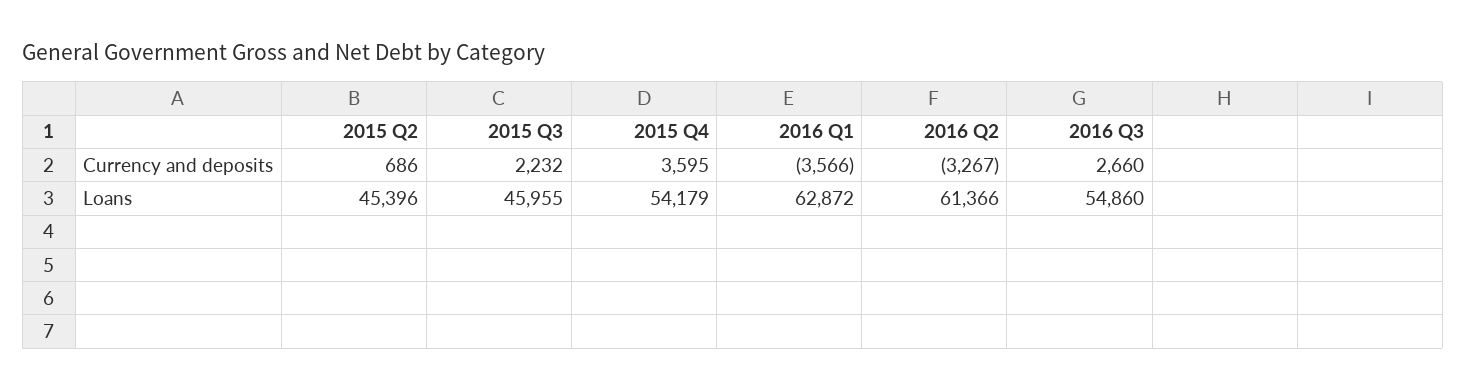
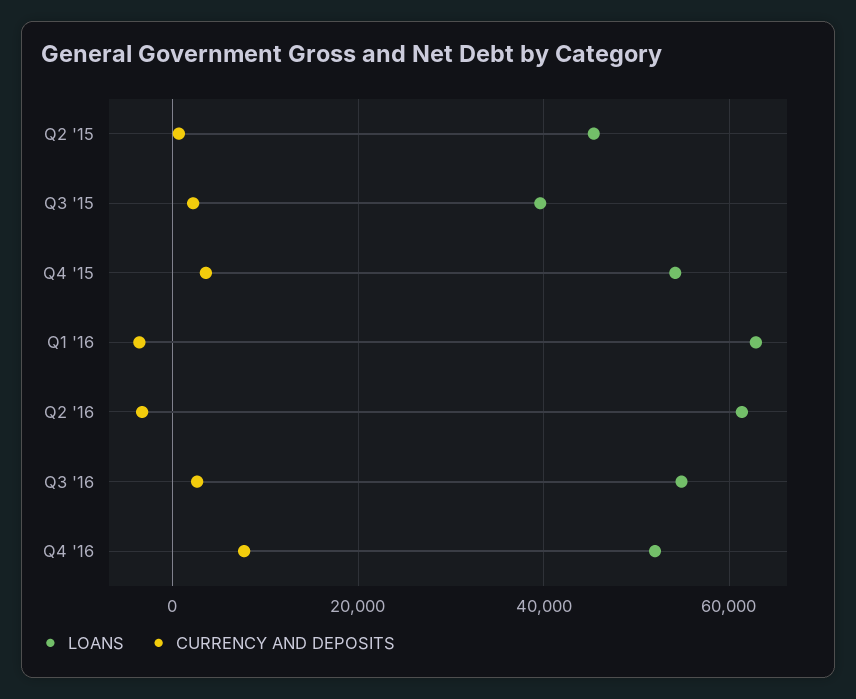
Loans, 2015 Q3: 45955 -> 40000
Loans, Q4 '16: none -> 52000
Currency and deposits, Q4 '16: none -> 8000

